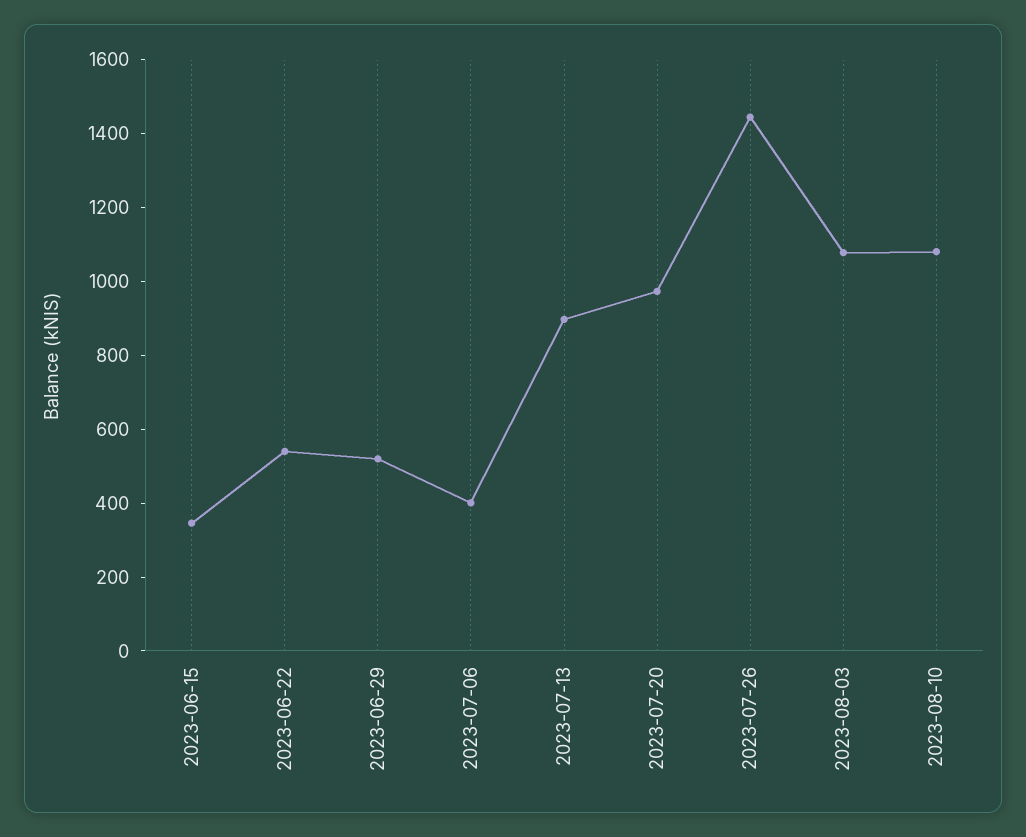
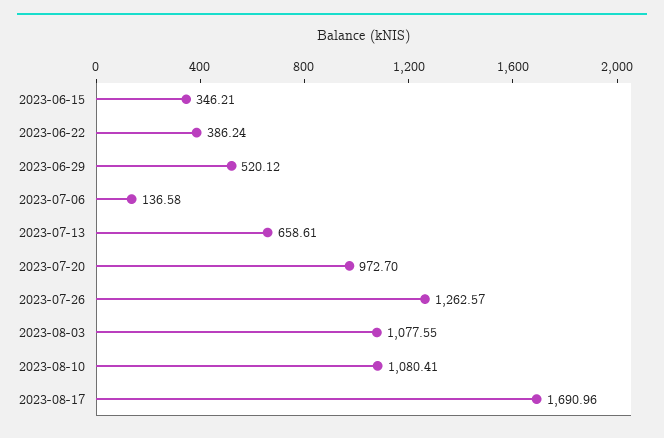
2023-06-22: 550 -> 386.24
2023-07-06: 400 -> 136.58
2023-07-13: 900 -> 658.61
2023-07-26: 1450 -> 1262.57
2023-08-17: none -> 1690.96

